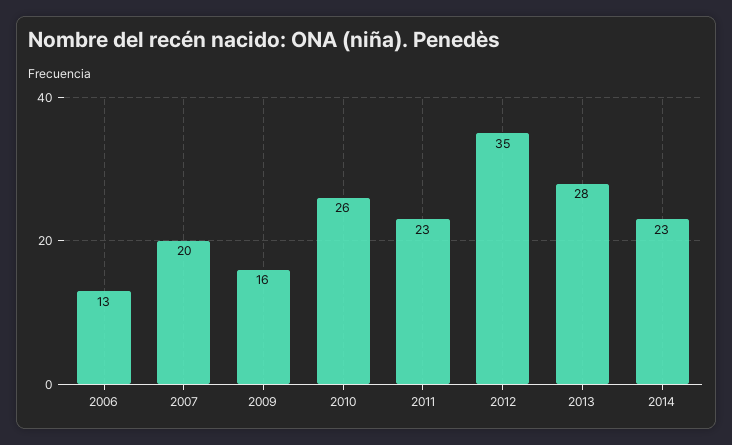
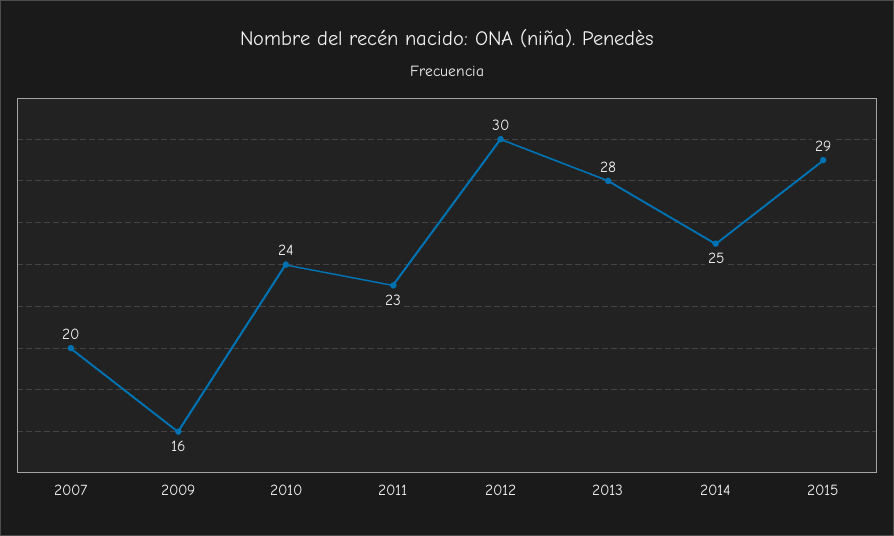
2006: 13 -> none
2010: 26 -> 24
2012: 35 -> 30
2014: 23 -> 25
2015: none -> 29

